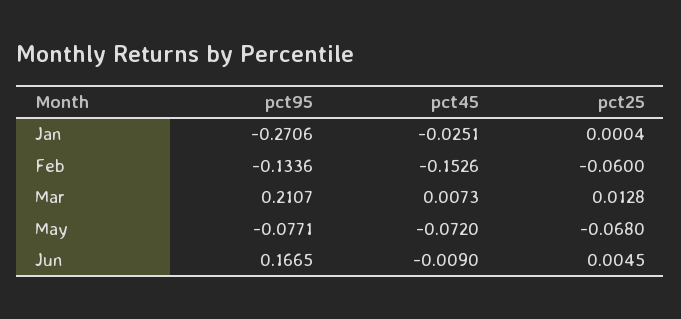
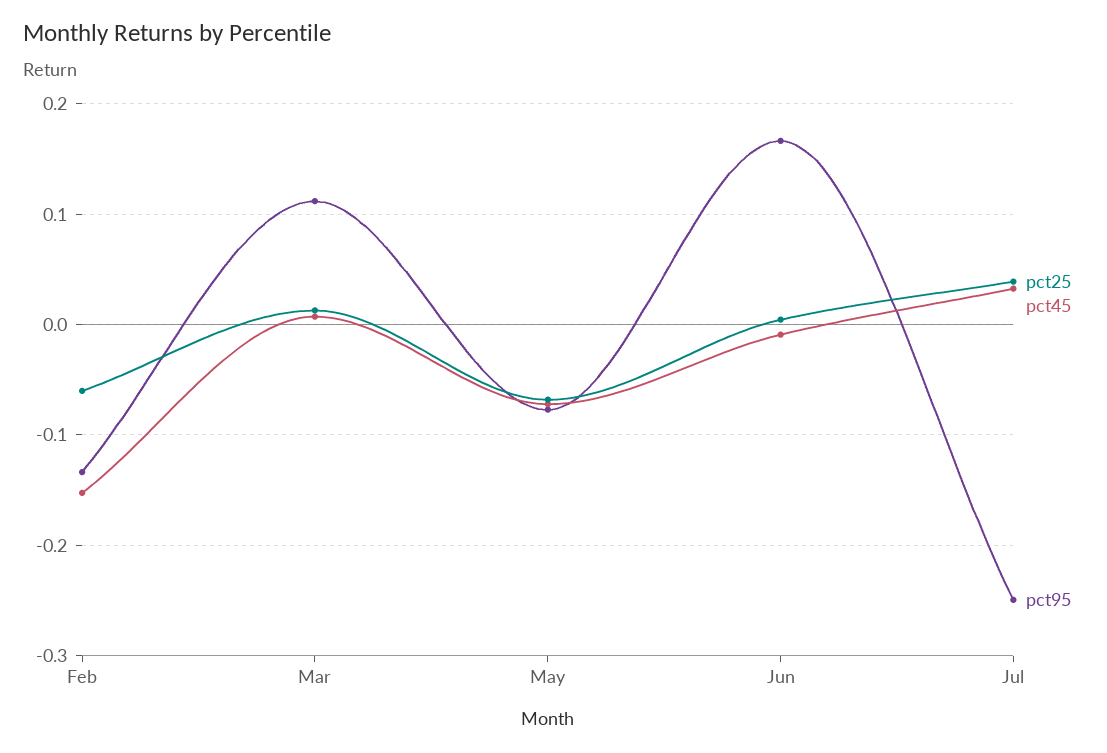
pct95, Jan: -0.2706 -> none
pct45, Jan: -0.0251 -> none
pct25, Jan: 0.0004 -> none
pct95, Mar: 0.2107 -> 0.11
pct25, Jul: none -> 0.04
pct45, Jul: none -> 0.03
pct95, Jul: none -> -0.25

